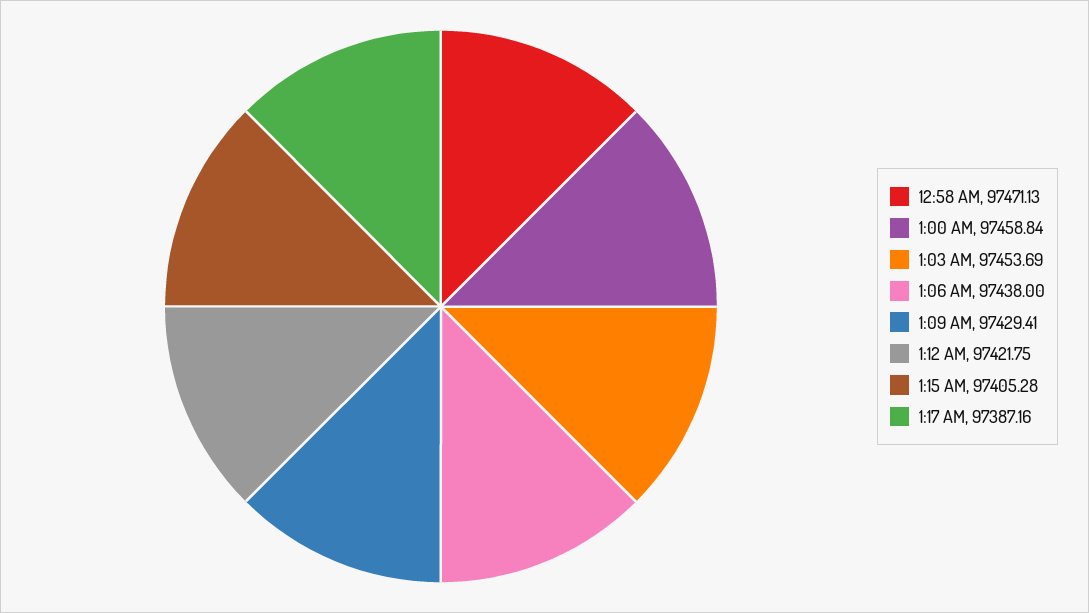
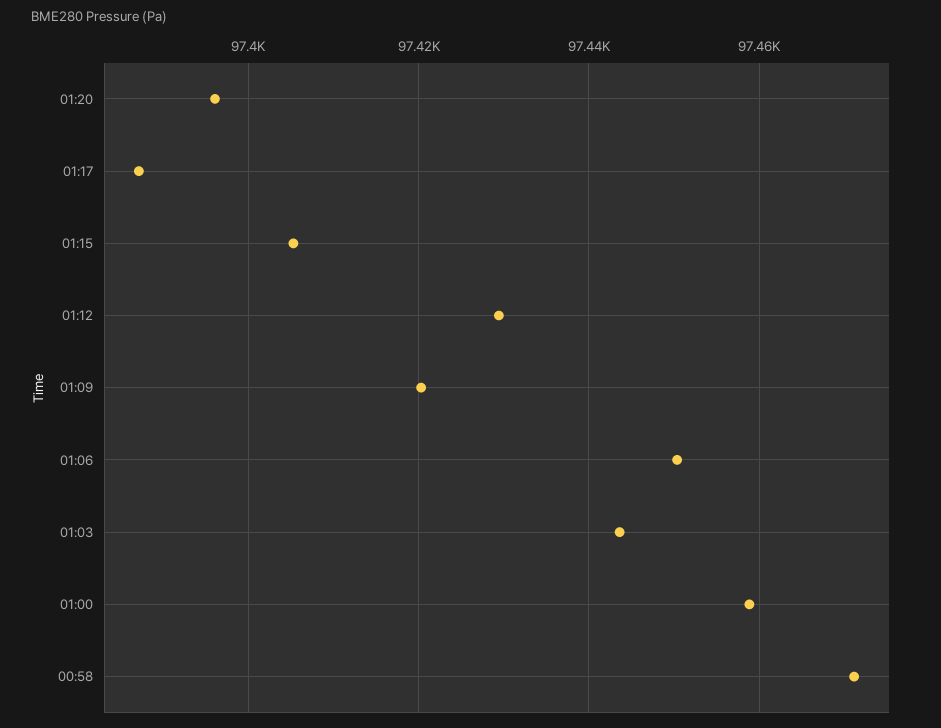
1:03 AM: 97453.69 -> 97444
1:06 AM: 97438 -> 97450
1:09 AM: 97429.41 -> 97420
1:12 AM: 97421.75 -> 97430
01:20: none -> 97396

